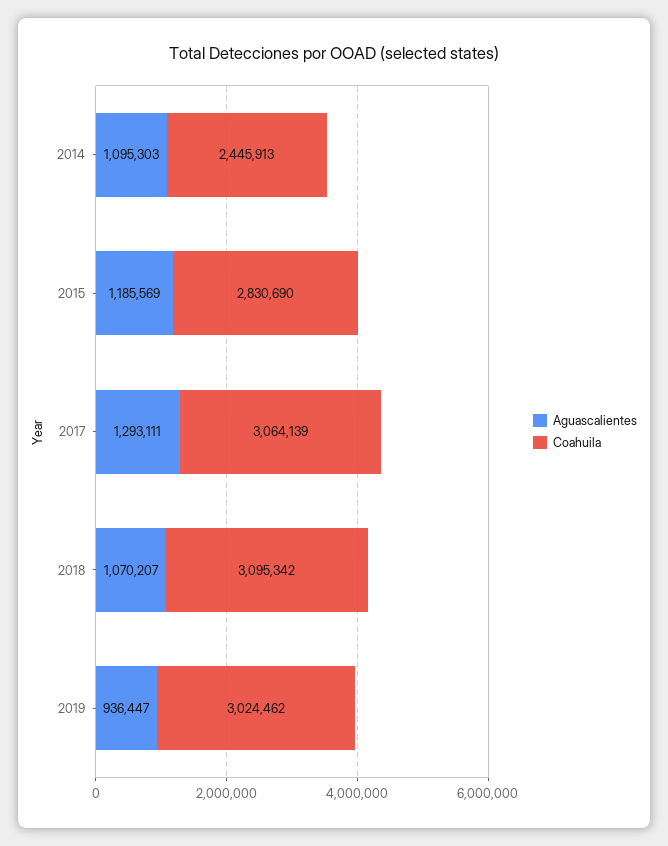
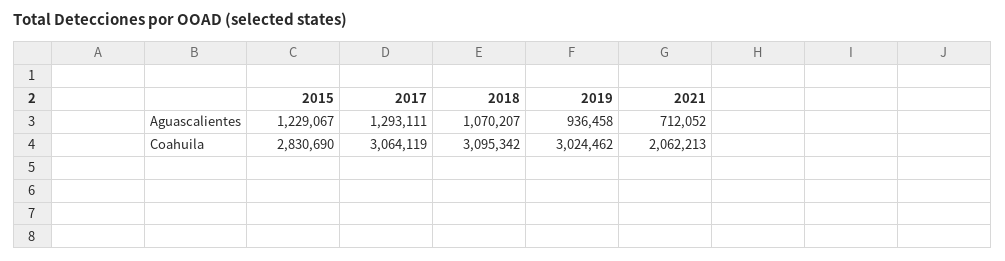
Aguascalientes, 2014: 1095303 -> none
Coahuila, 2014: 2445913 -> none
Aguascalientes, 2015: 1185569 -> 1229067
Coahuila, 2017: 3064139 -> 3064119
Aguascalientes, 2019: 936447 -> 936458
Aguascalientes, 2021: none -> 712052
Coahuila, 2021: none -> 2062213

